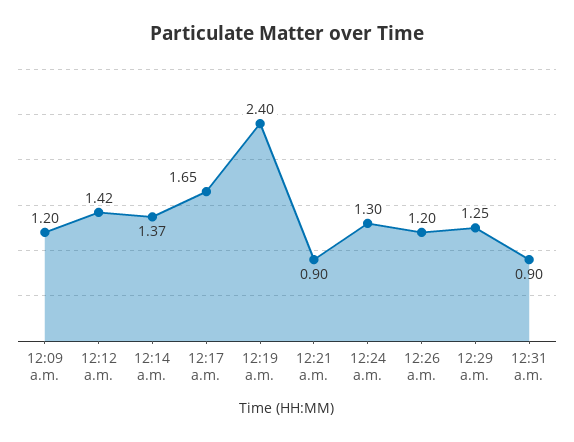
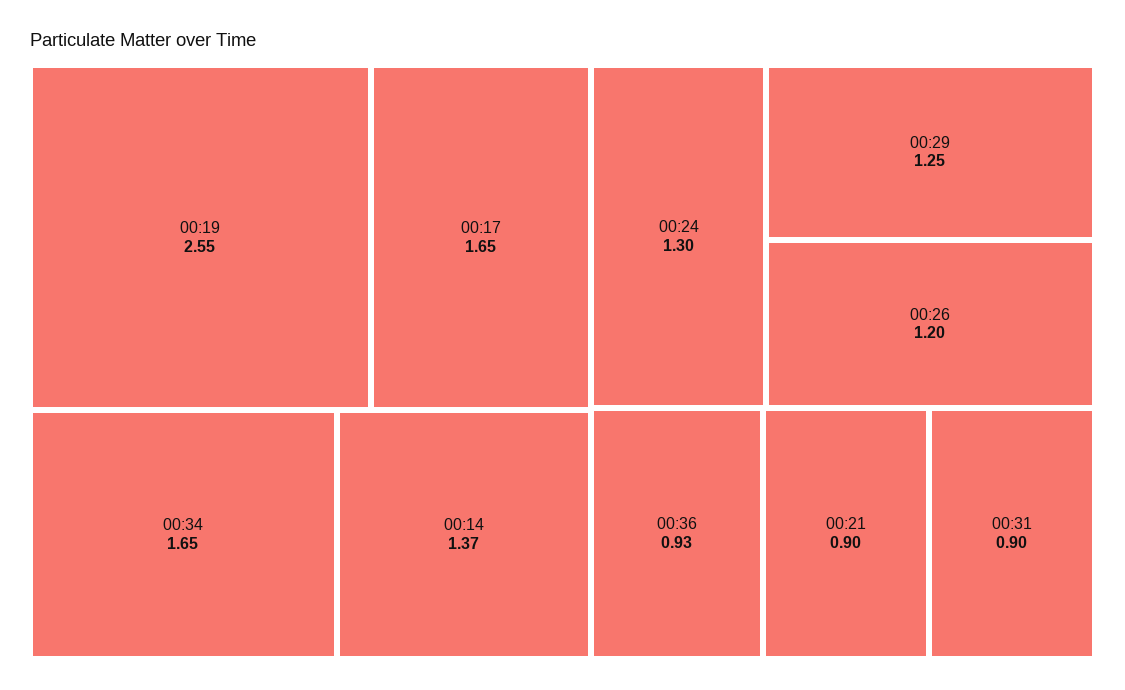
12:09 a.m.: 1.2 -> none
12:12 a.m.: 1.42 -> none
12:19 a.m.: 2.4 -> 2.55
00:34: none -> 1.65
00:36: none -> 0.93

